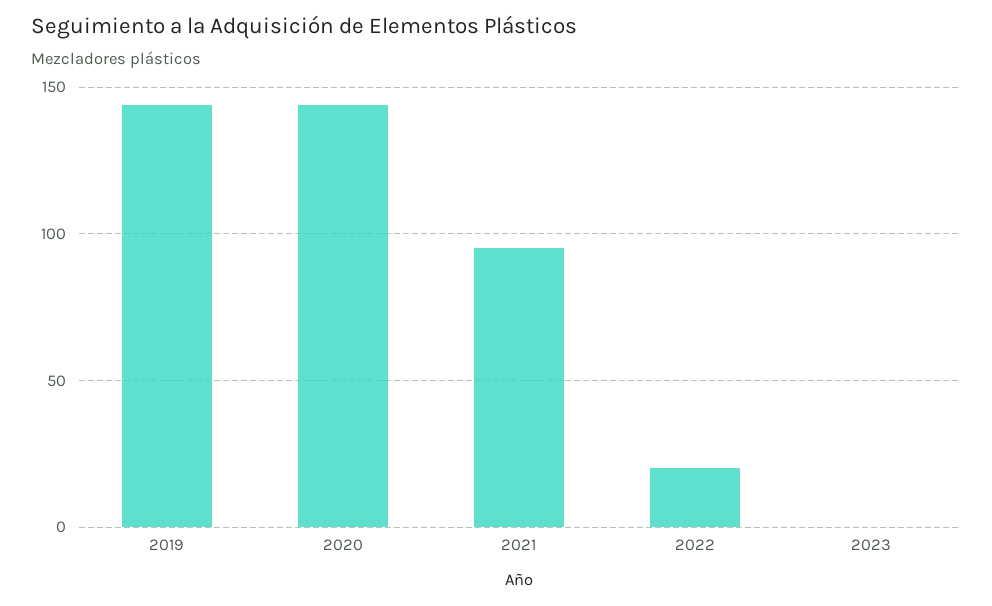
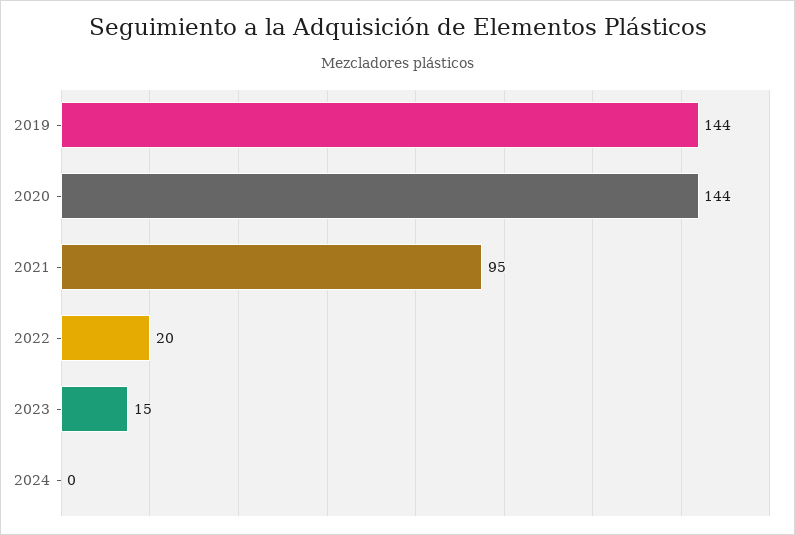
2023: 0 -> 15
2024: none -> 0

